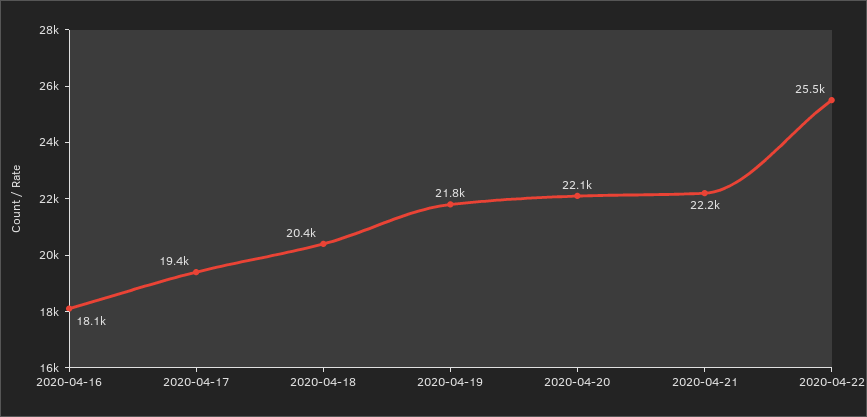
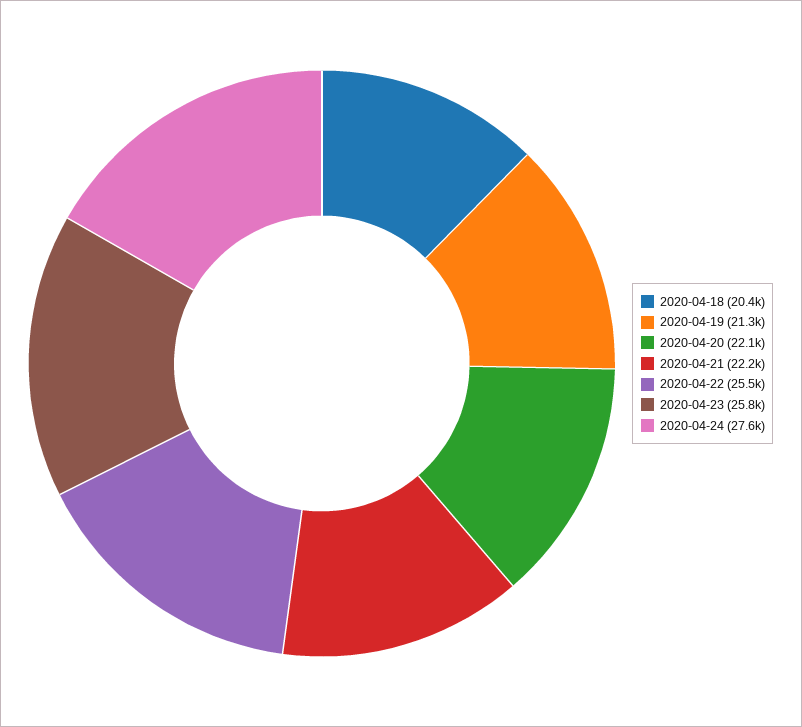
2020-04-16: 18100 -> none
2020-04-17: 19400 -> none
2020-04-19: 21800 -> 21300
2020-04-23: none -> 25800
2020-04-24: none -> 27600

